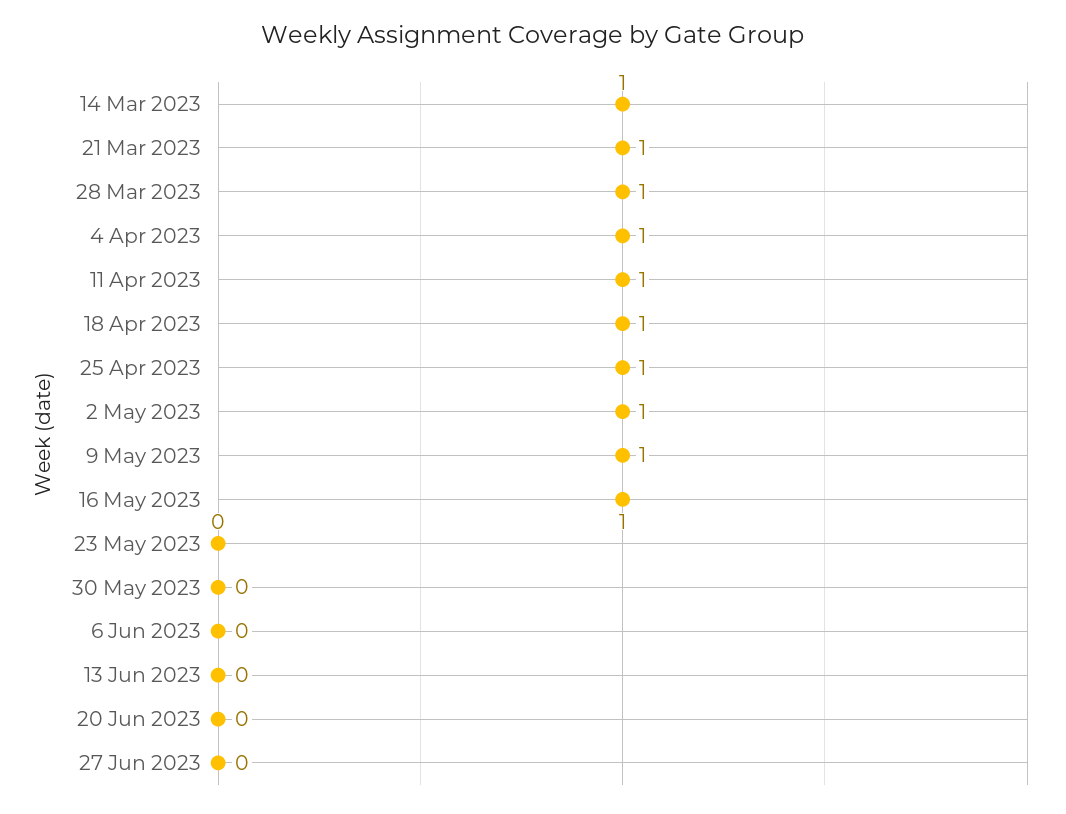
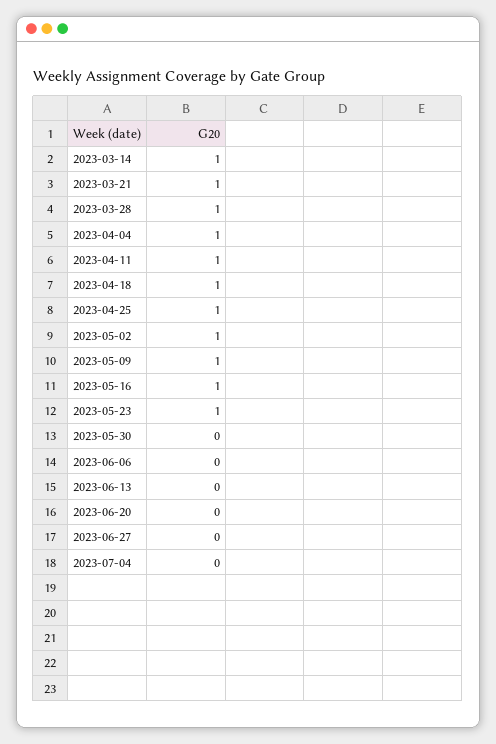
23 May 2023: 0 -> 1
2023-07-04: none -> 0

